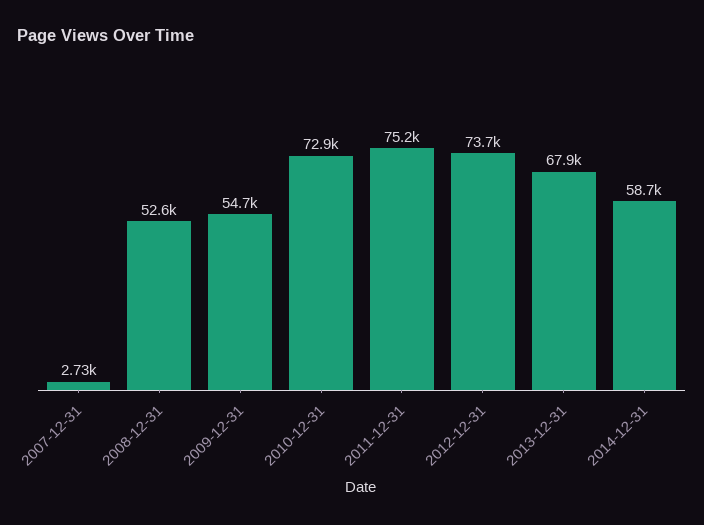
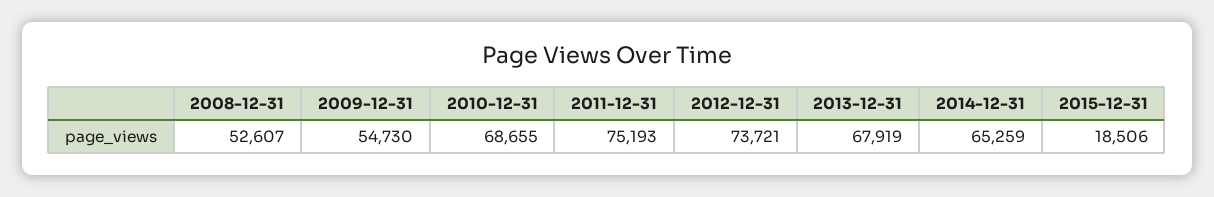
2007-12-31: 2730 -> none
2010-12-31: 72900 -> 68655
2014-12-31: 58700 -> 65259
2015-12-31: none -> 18506

